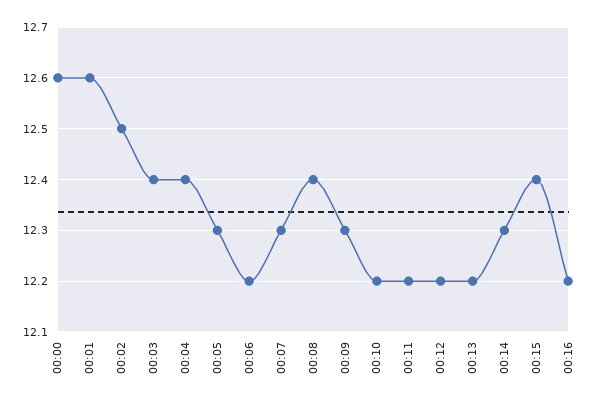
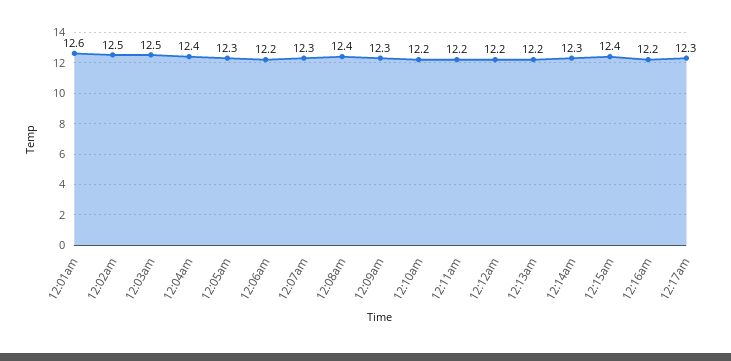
00:00: 12.6 -> none
00:03: 12.4 -> 12.5
12:17am: none -> 12.3

